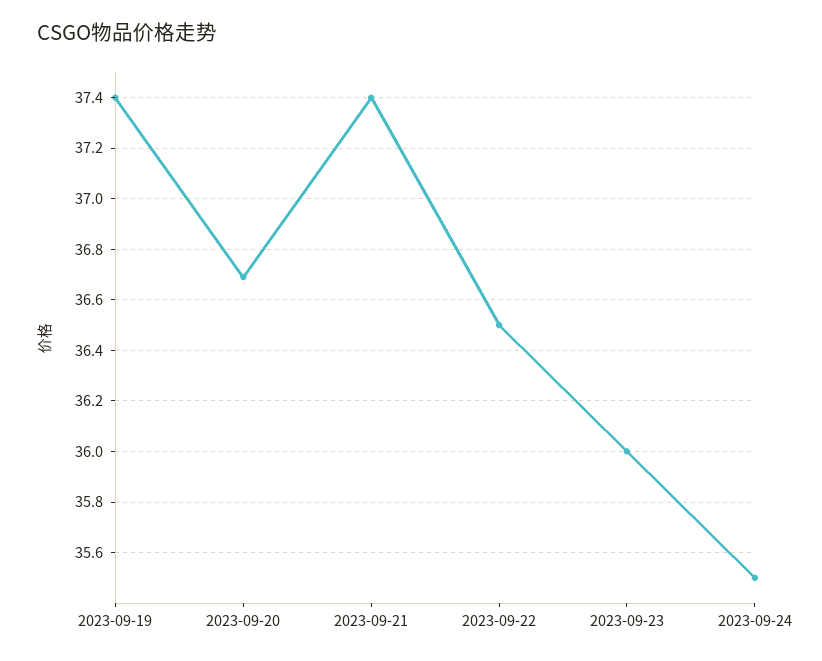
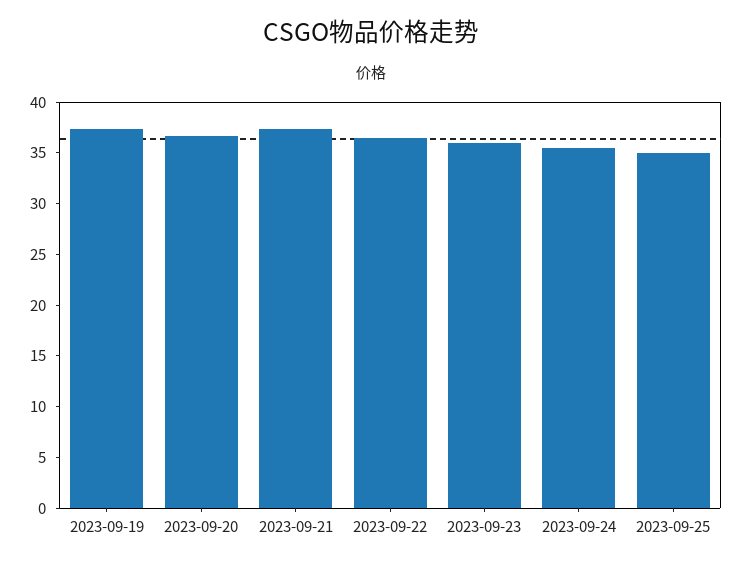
2023-09-25: none -> 35

